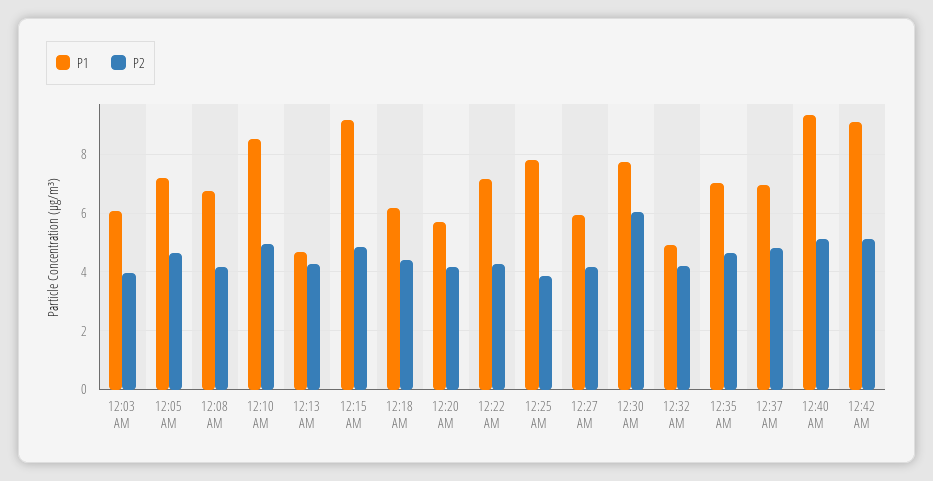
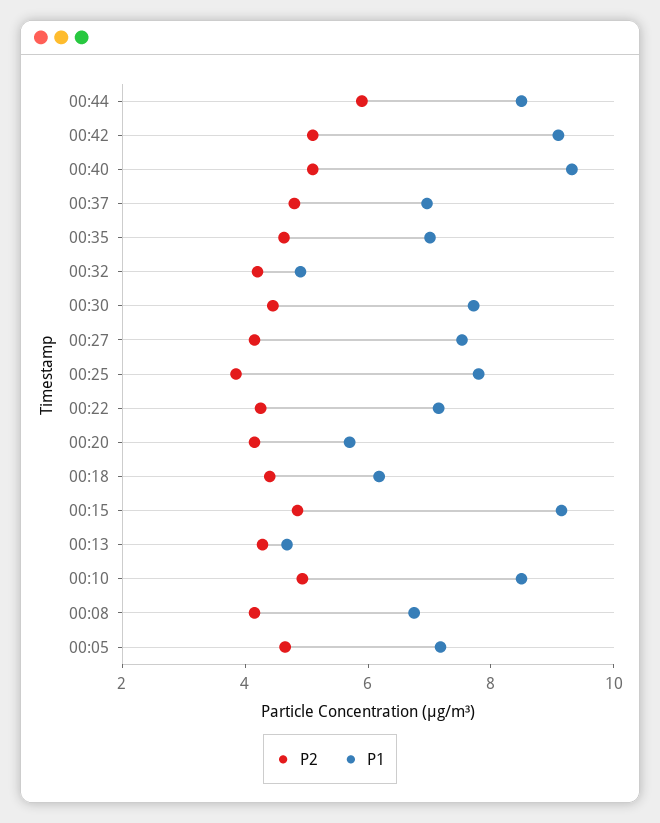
P1, 12:03 AM: 6 -> none
P2, 12:03 AM: 4 -> none
P1, 12:27 AM: 6 -> 7.5
P2, 12:30 AM: 6 -> 4.5
P2, 00:44: none -> 6
P1, 00:44: none -> 8.5

